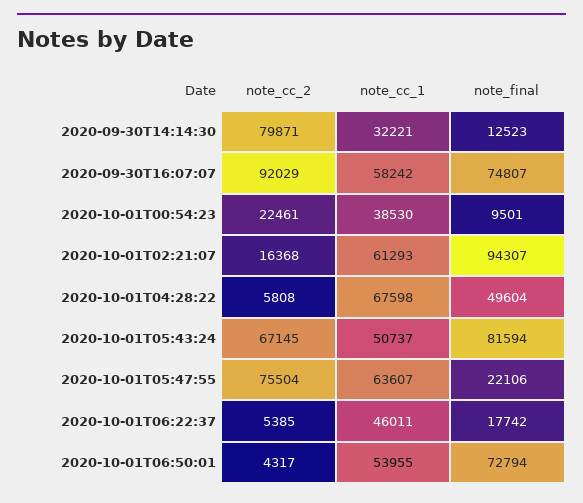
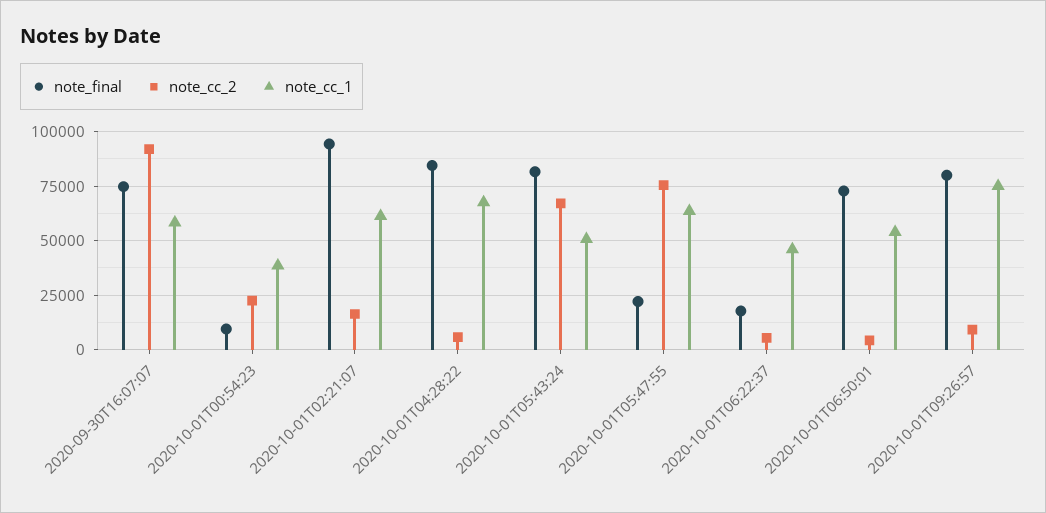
note_cc_2, 2020-09-30T14:14:30: 79871 -> none
note_cc_1, 2020-09-30T14:14:30: 32221 -> none
note_final, 2020-09-30T14:14:30: 12523 -> none
note_final, 2020-10-01T04:28:22: 49604 -> 85000
note_final, 2020-10-01T09:26:57: none -> 80000
note_cc_2, 2020-10-01T09:26:57: none -> 10000
note_cc_1, 2020-10-01T09:26:57: none -> 75000

